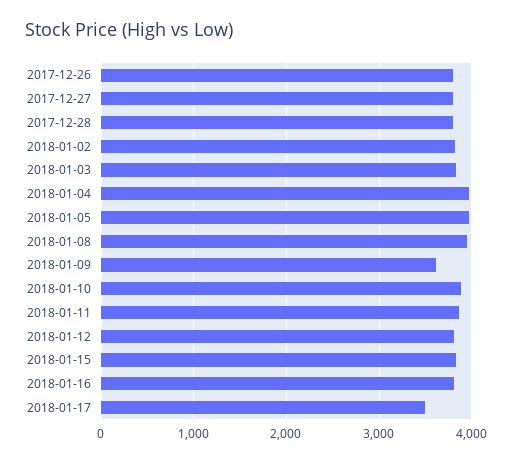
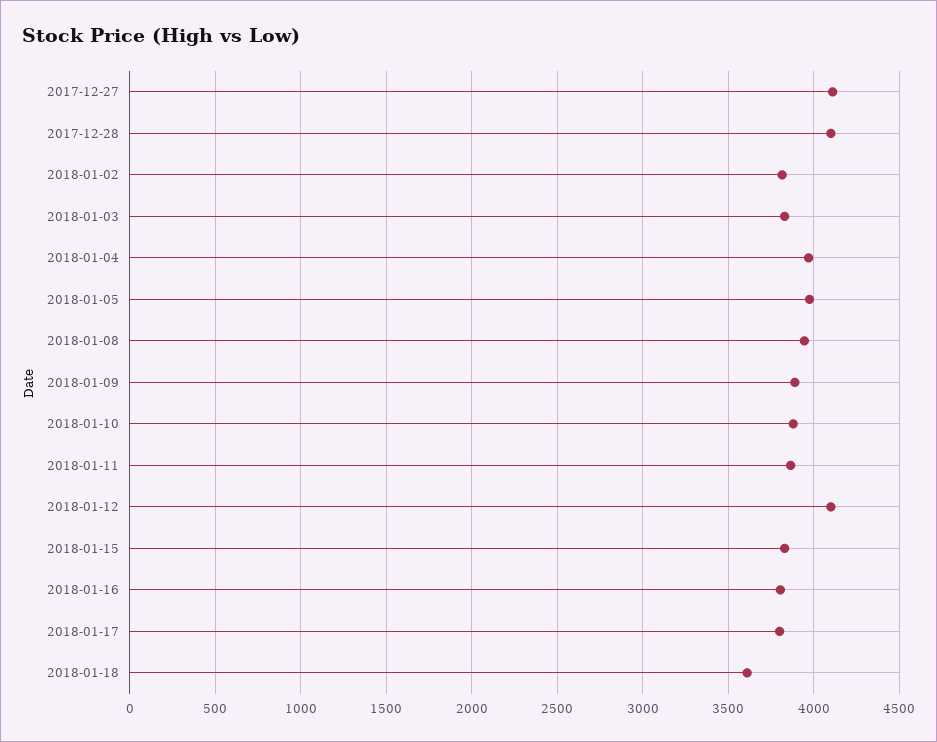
2017-12-26: 3800 -> none
2017-12-27: 3800 -> 4100
2017-12-28: 3800 -> 4100
2018-01-09: 3600 -> 3900
2018-01-12: 3800 -> 4100
2018-01-17: 3500 -> 3800
2018-01-18: none -> 3600

